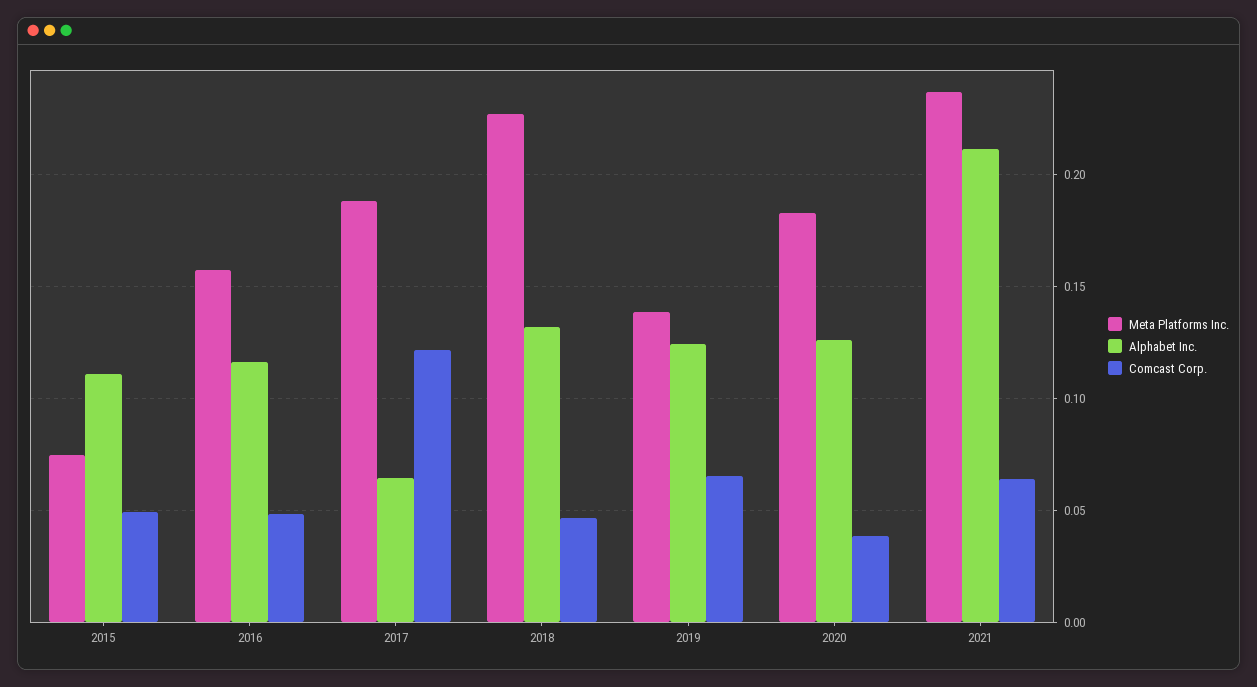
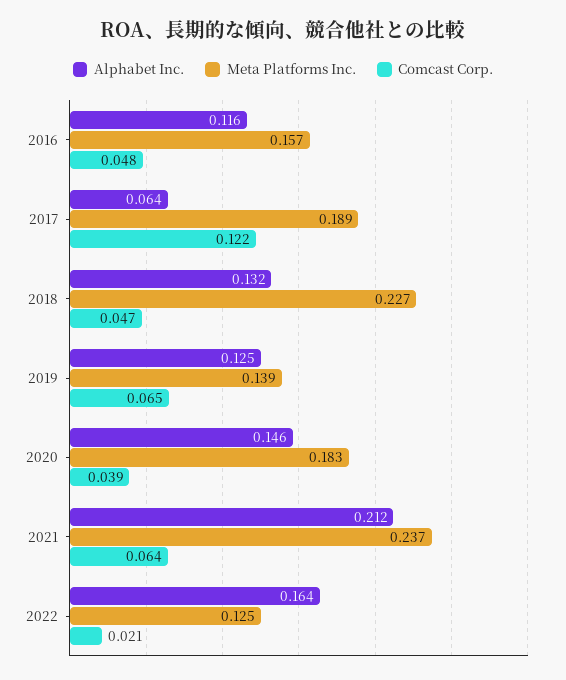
Meta Platforms Inc., 2015: 0.075 -> none
Alphabet Inc., 2015: 0.11 -> none
Comcast Corp., 2015: 0.05 -> none
Alphabet Inc., 2020: 0.125 -> 0.146
Alphabet Inc., 2022: none -> 0.164
Meta Platforms Inc., 2022: none -> 0.125
Comcast Corp., 2022: none -> 0.021

